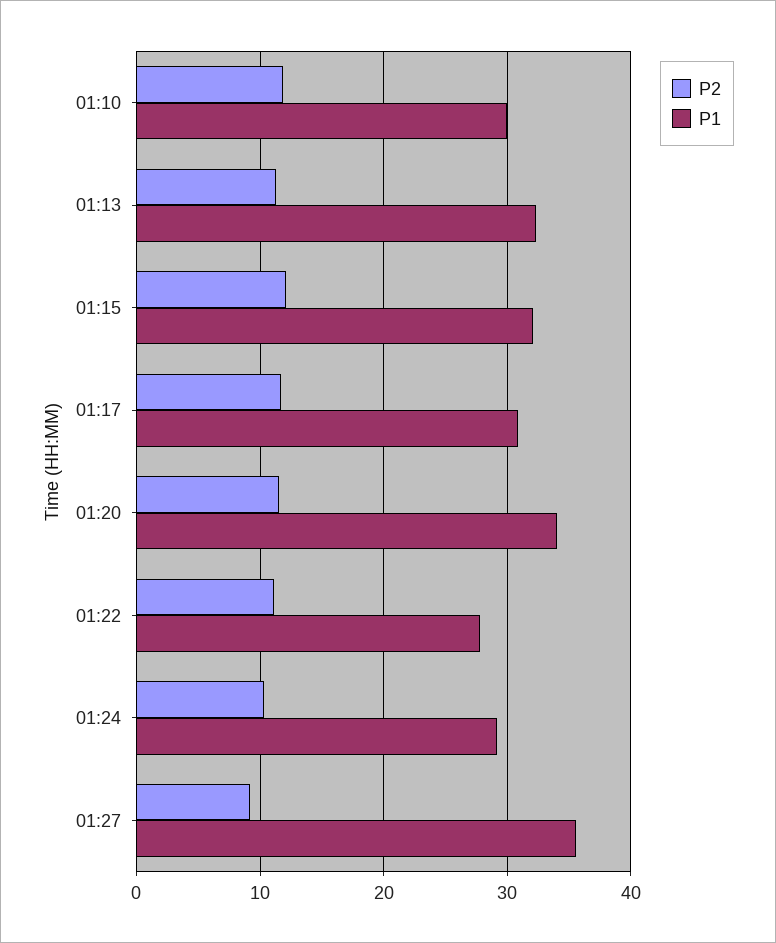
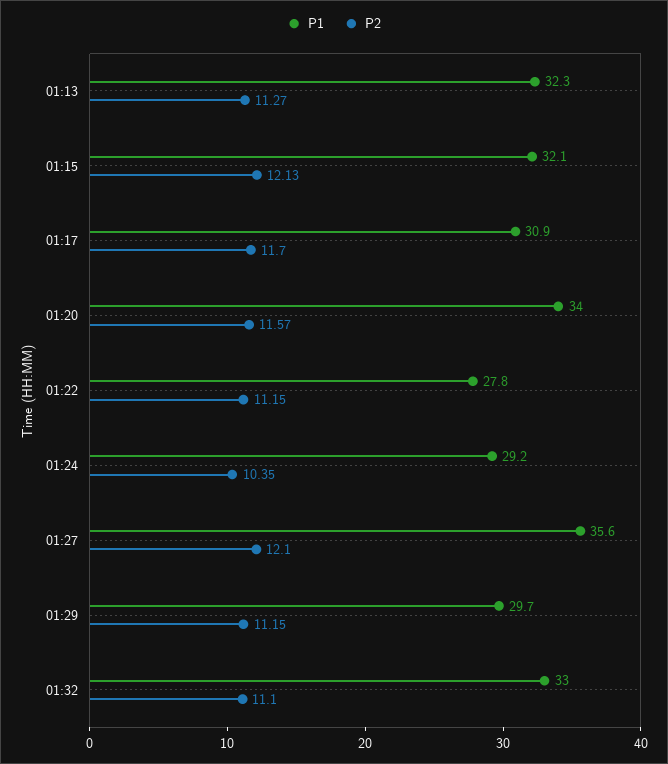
P2, 01:10: 12 -> none
P1, 01:10: 30 -> none
P2, 01:27: 9 -> 12.1
P1, 01:29: none -> 29.7
P2, 01:29: none -> 11.15
P1, 01:32: none -> 33
P2, 01:32: none -> 11.1

